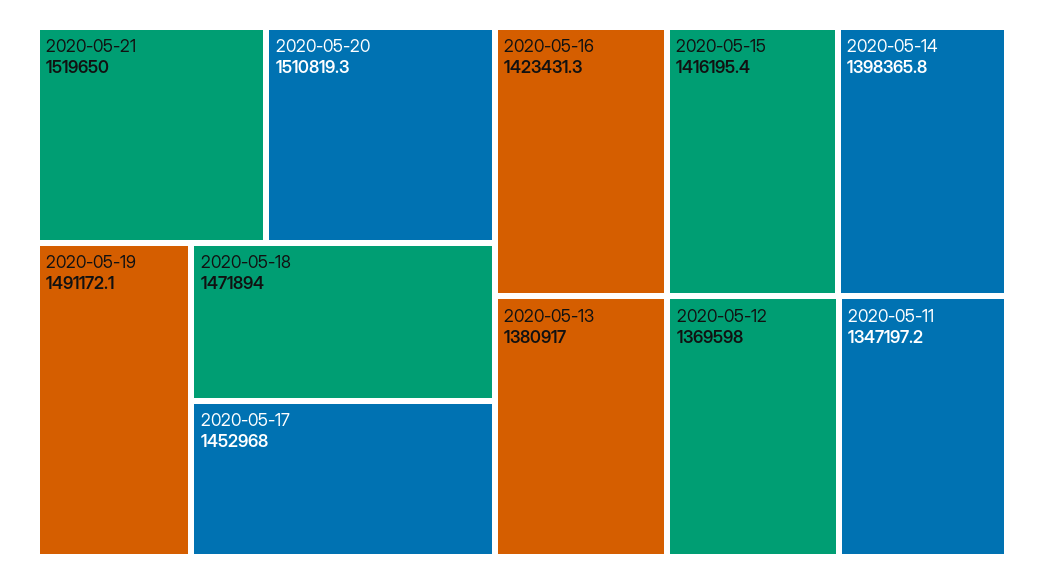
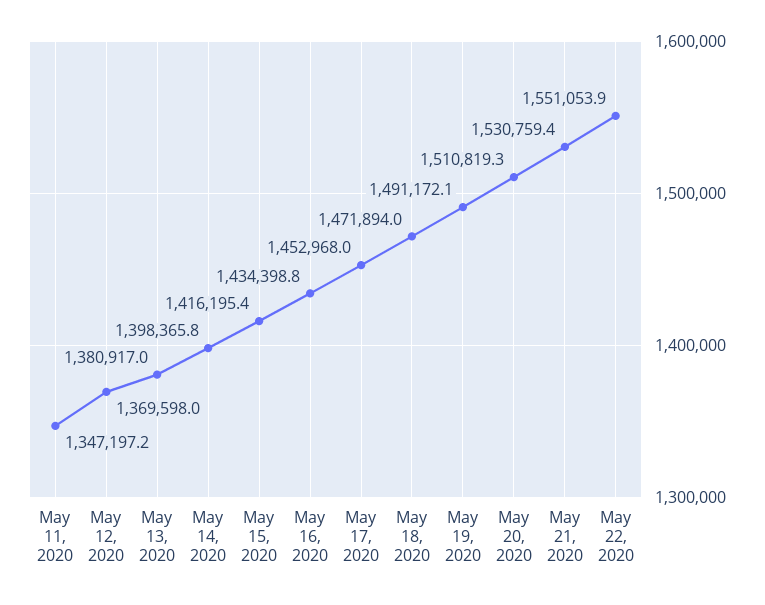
2020-05-21: 1519650 -> 1530759.4
2020-05-16: 1423431.3 -> 1434398.8
May 22, 2020: none -> 1551053.9

